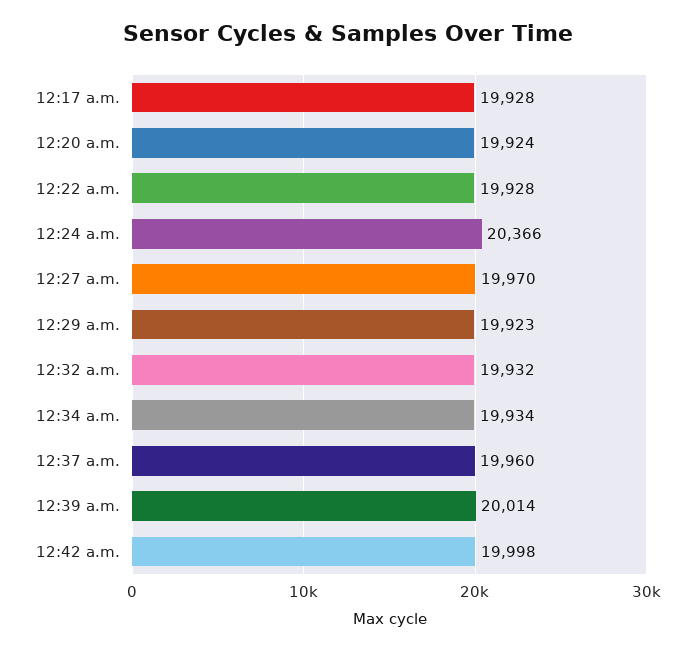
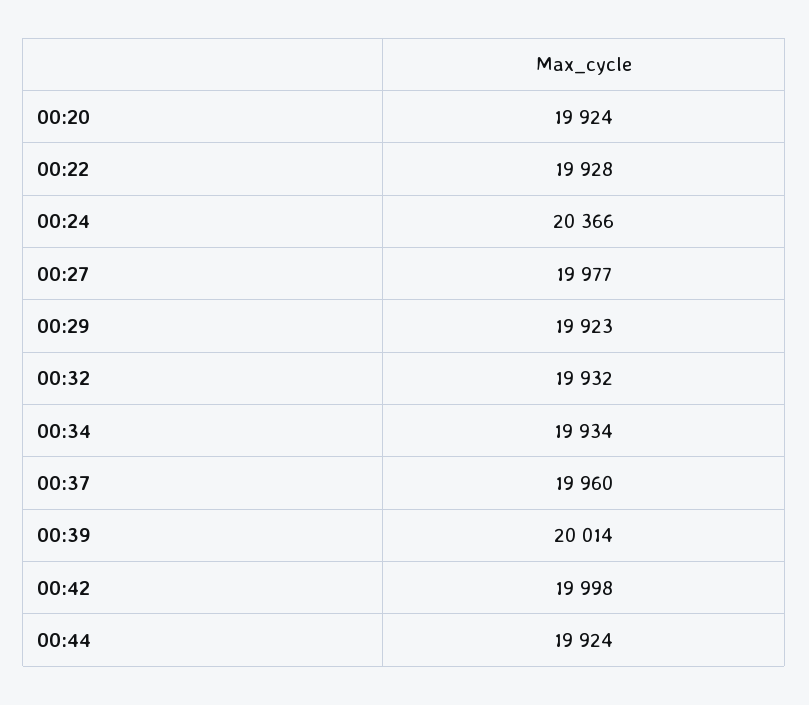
12:17 a.m.: 19928 -> none
12:27 a.m.: 19970 -> 19977
00:44: none -> 19924

